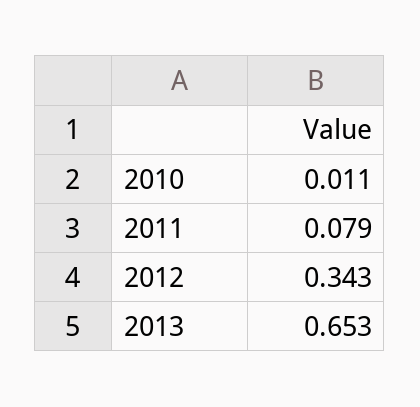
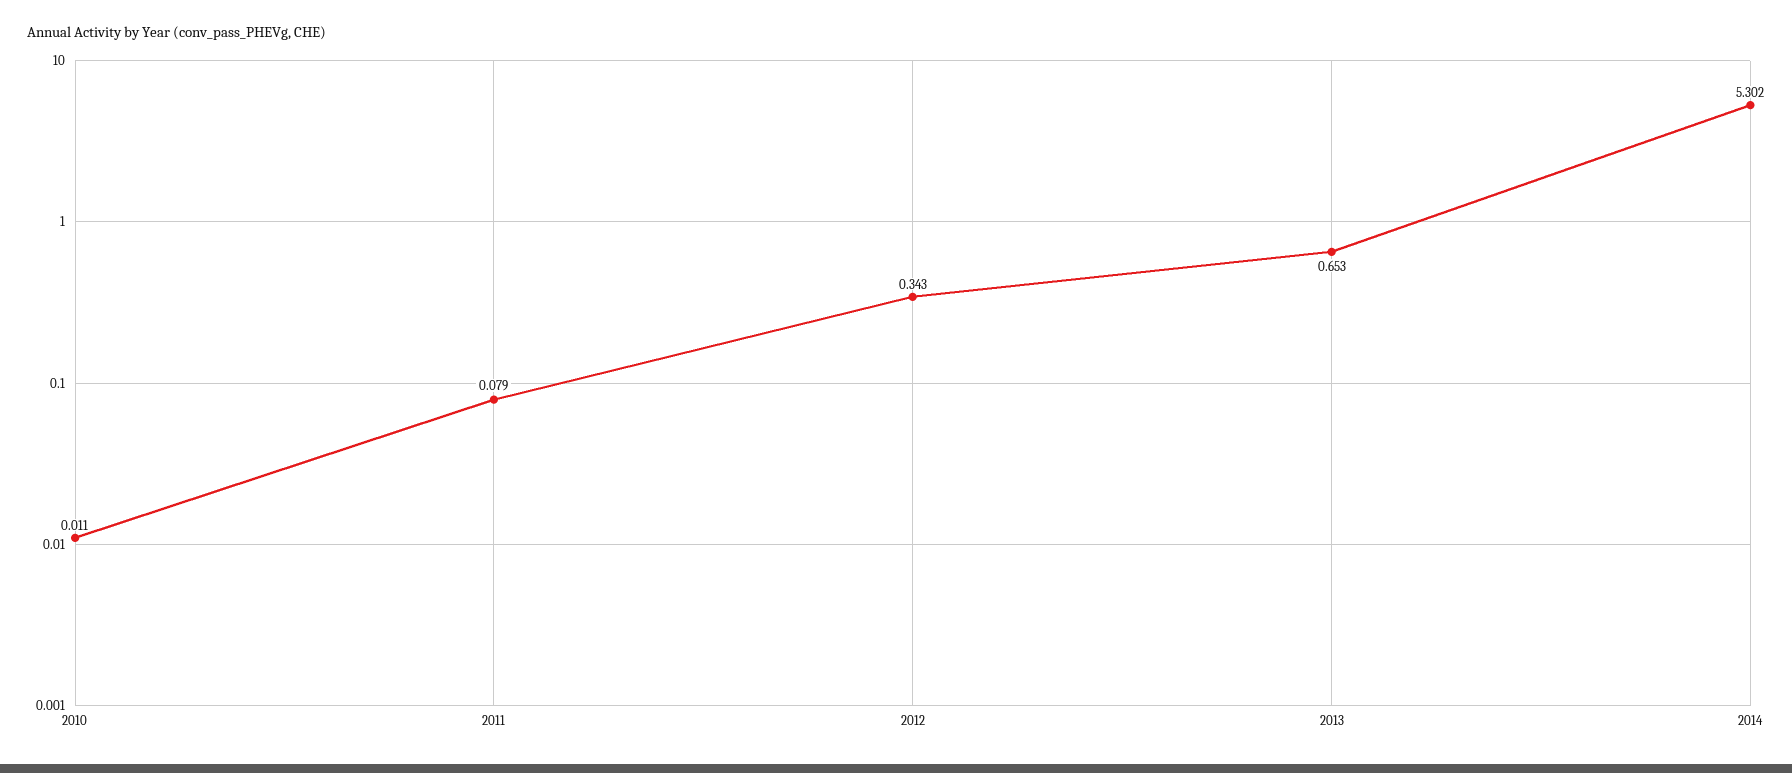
2014: none -> 5.302

